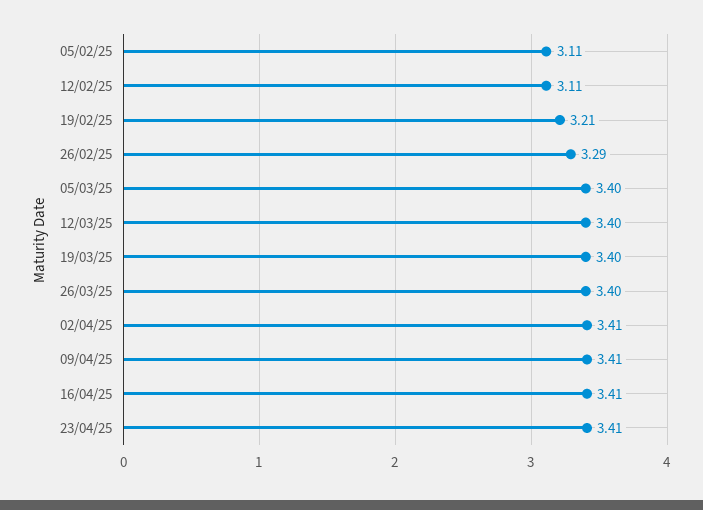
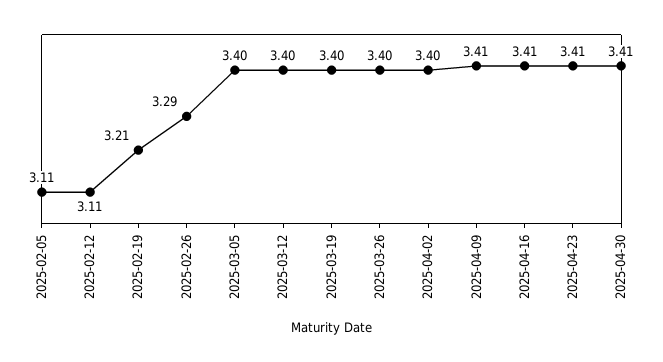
02/04/25: 3.41 -> 3.4
2025-04-30: none -> 3.41

